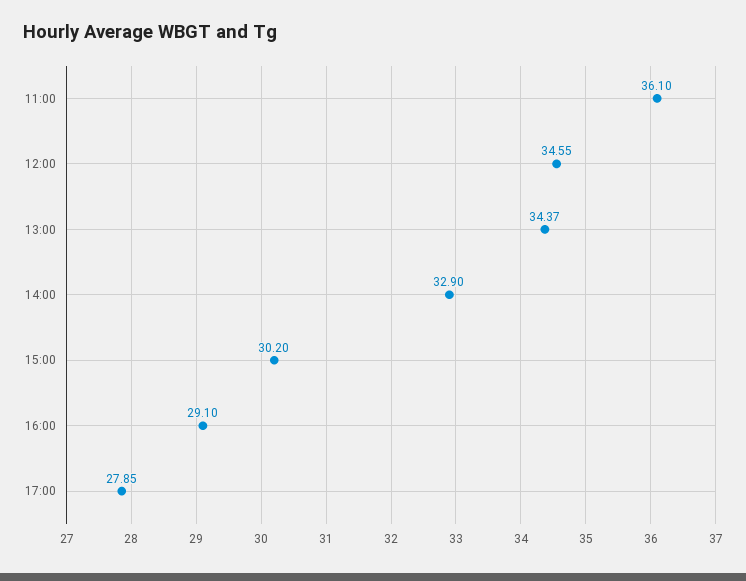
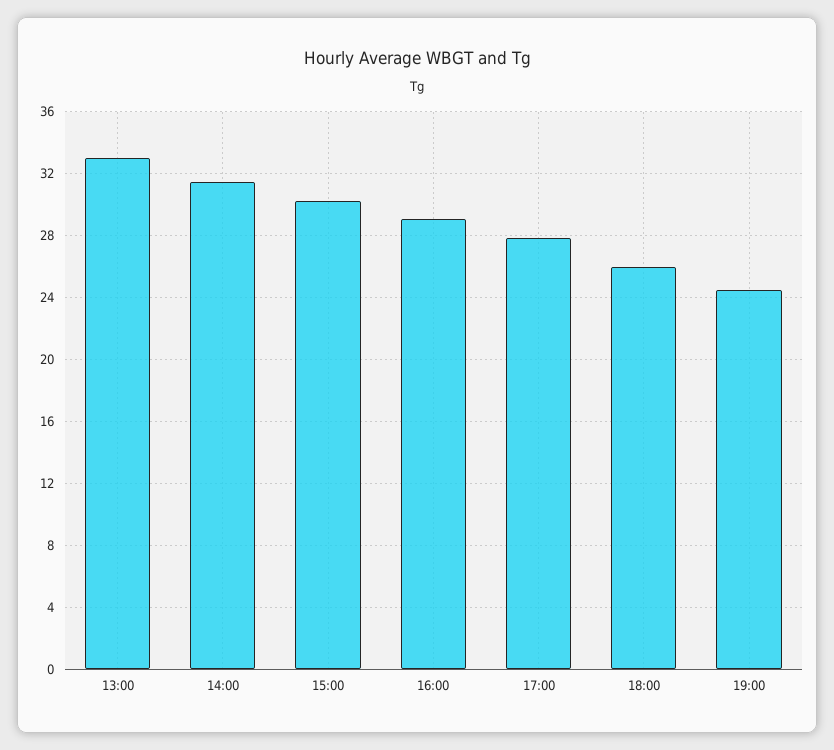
11:00: 36.1 -> none
12:00: 34.55 -> none
13:00: 34.37 -> 33
14:00: 32.9 -> 31.5
18:00: none -> 26
19:00: none -> 24.5

